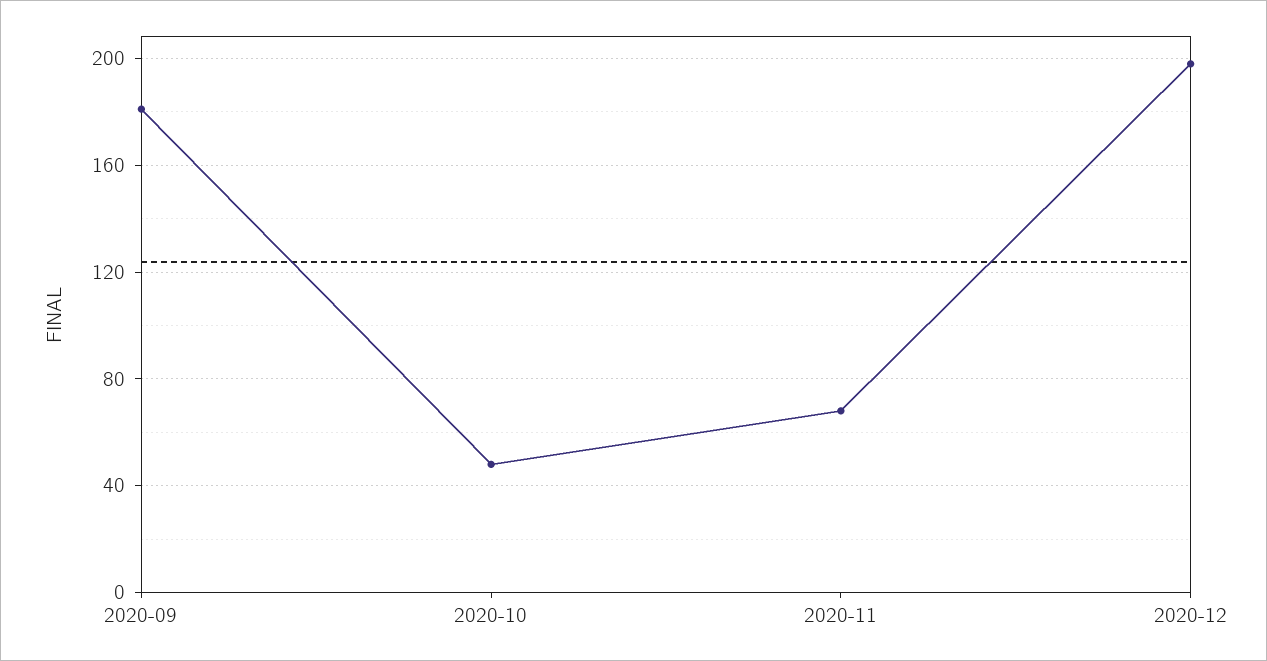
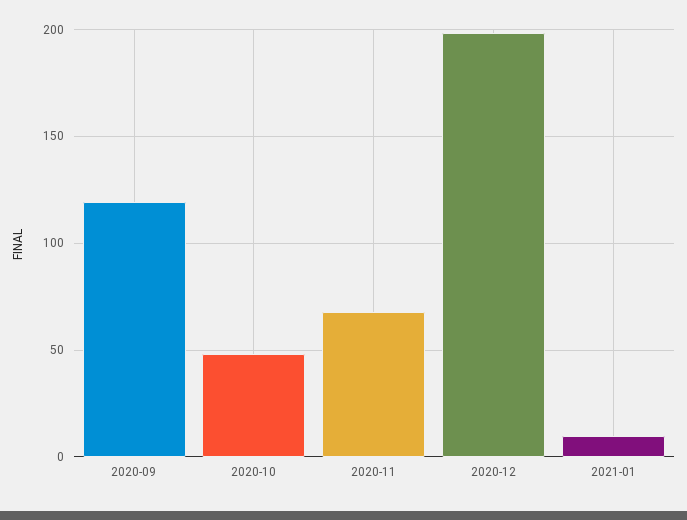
2020-09: 180 -> 120
2021-01: none -> 10

